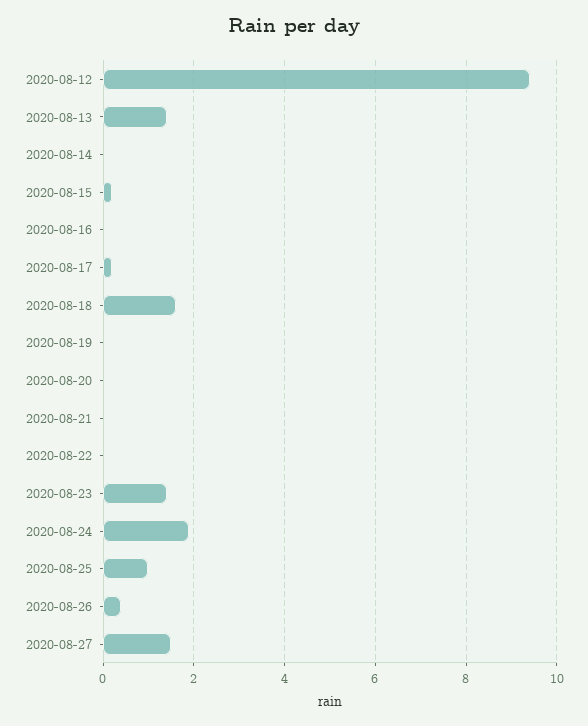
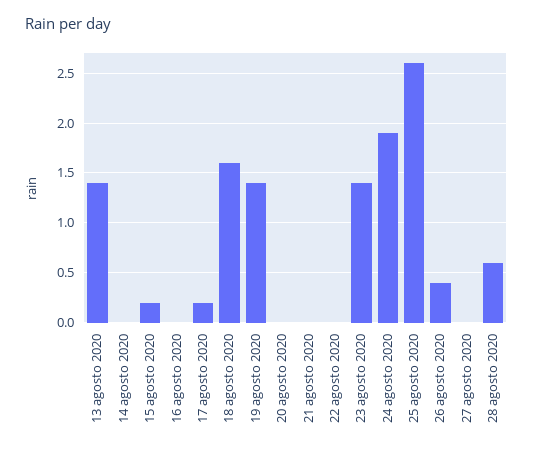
2020-08-12: 9.5 -> none
2020-08-19: 0 -> 1.4
2020-08-25: 1 -> 2.6
2020-08-27: 1.5 -> 0
28 agosto 2020: none -> 0.6

